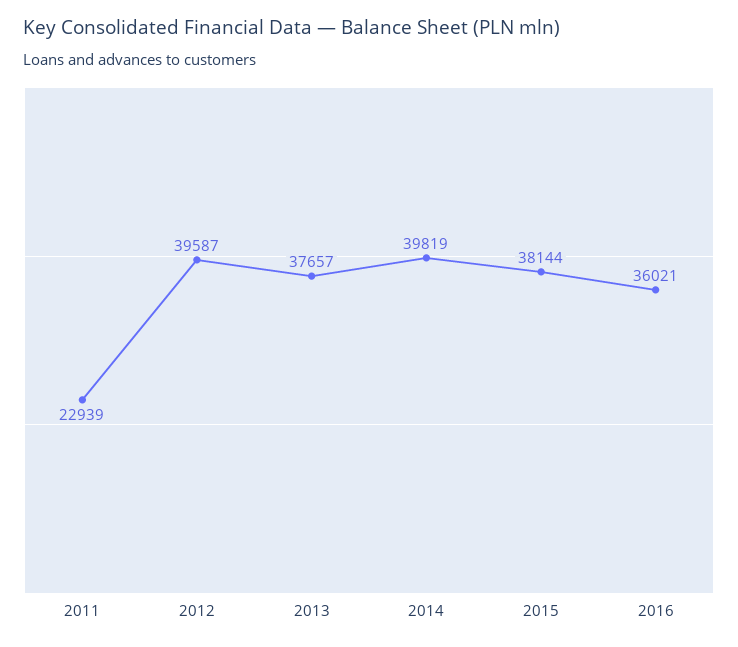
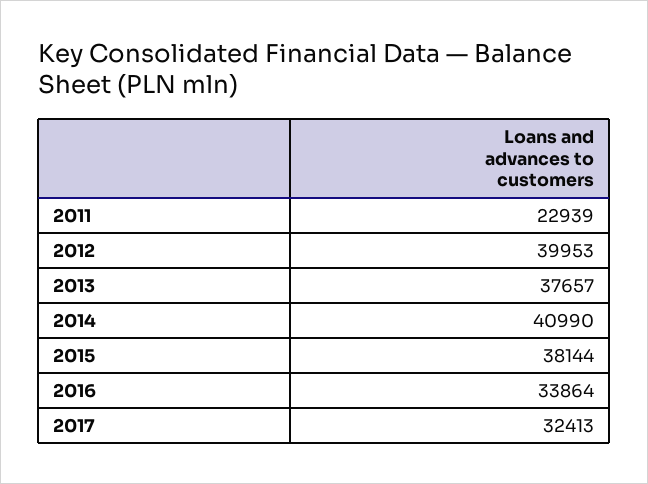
2012: 39587 -> 39953
2014: 39819 -> 40990
2016: 36021 -> 33864
2017: none -> 32413

